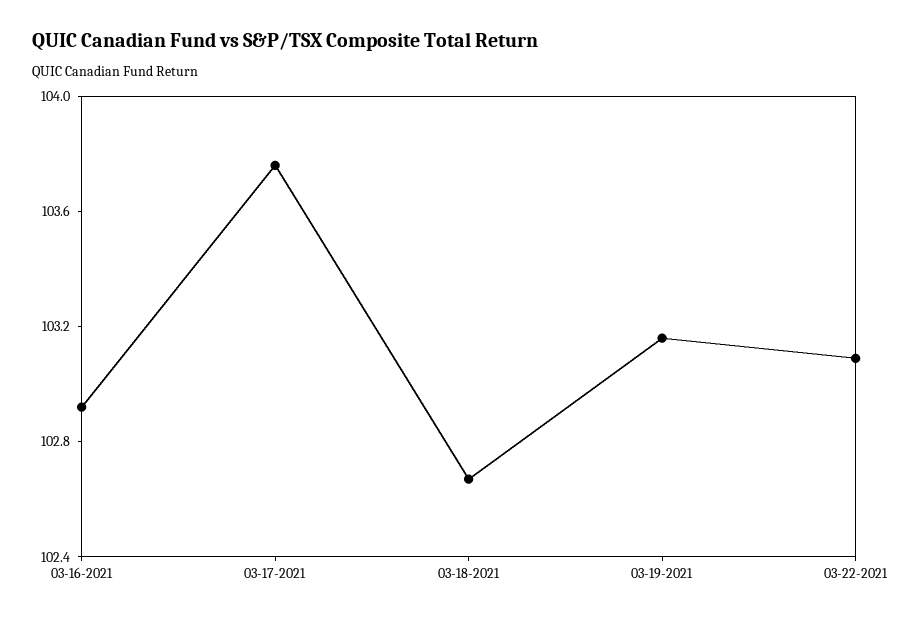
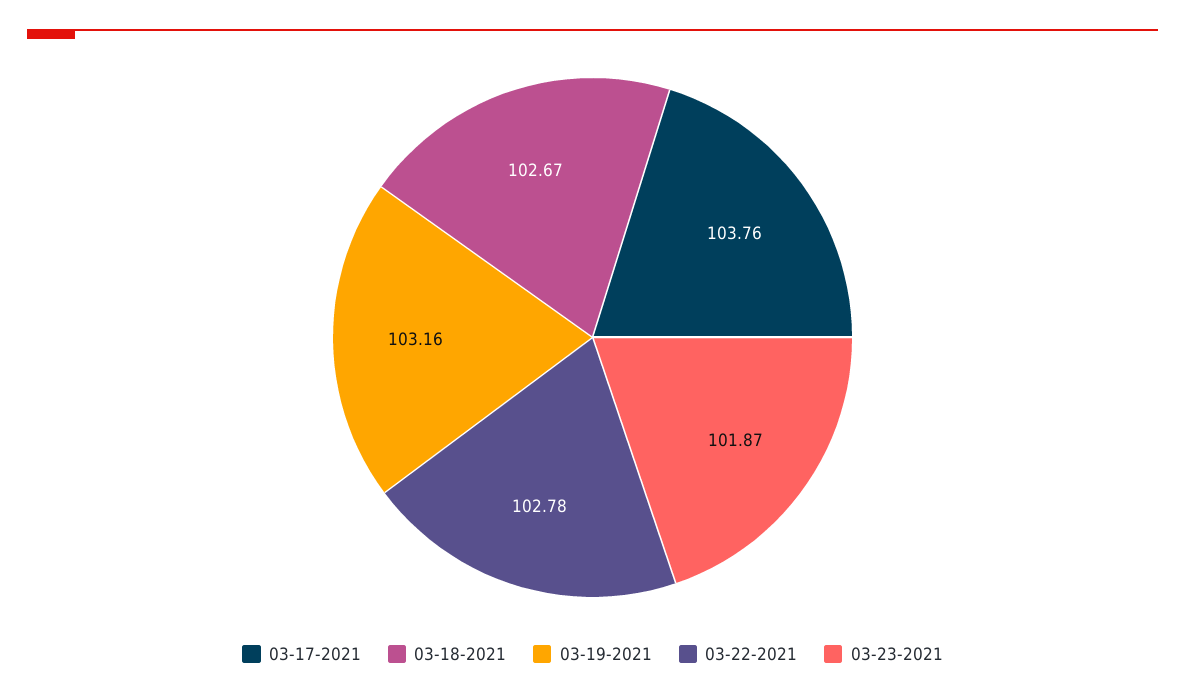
03-16-2021: 102.9 -> none
03-22-2021: 103.1 -> 102.78
03-23-2021: none -> 101.87

